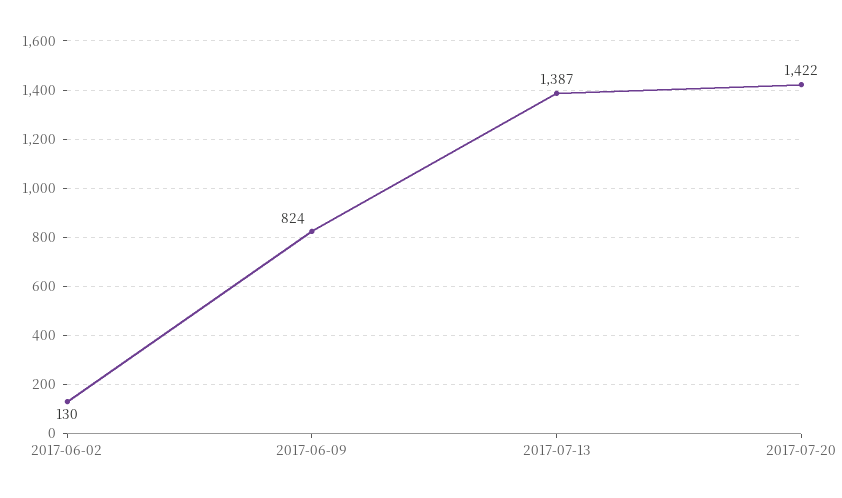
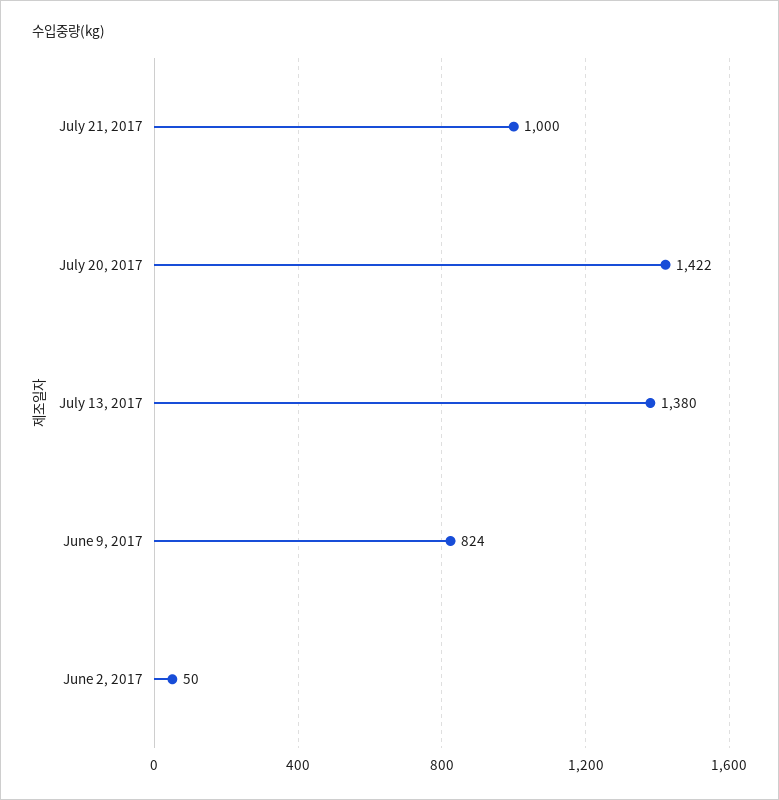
2017-06-02: 130 -> 50
2017-07-13: 1387 -> 1380
July 21, 2017: none -> 1000

